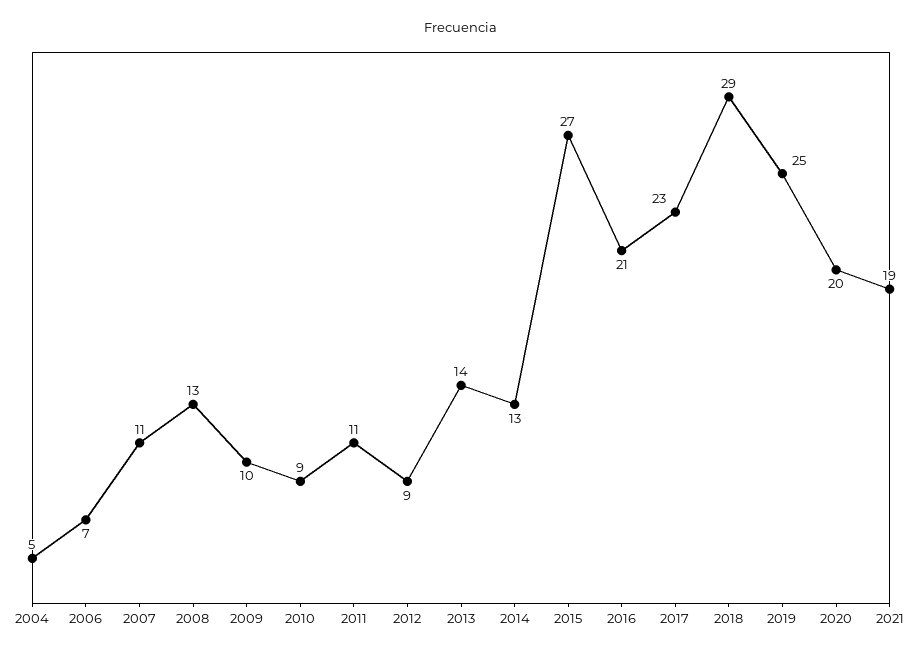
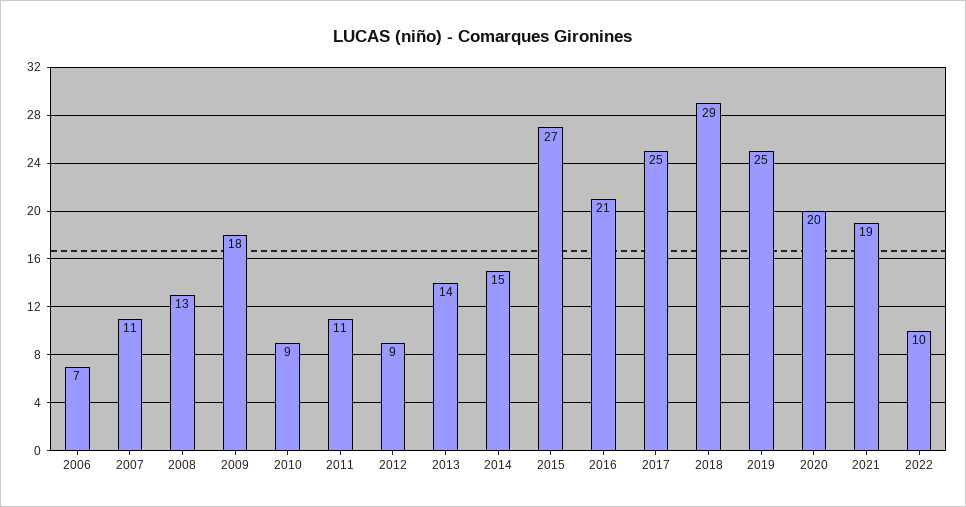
2004: 5 -> none
2009: 10 -> 18
2014: 13 -> 15
2017: 23 -> 25
2022: none -> 10

